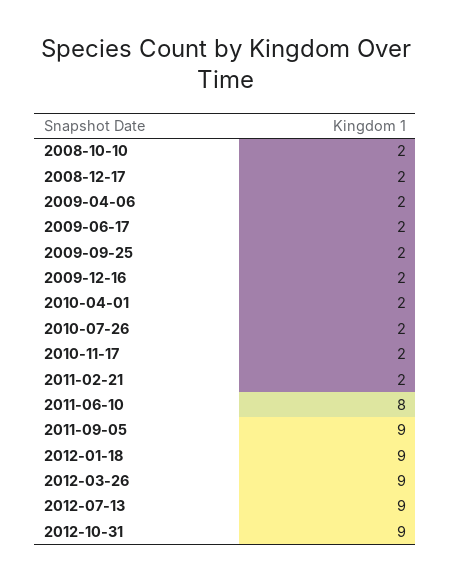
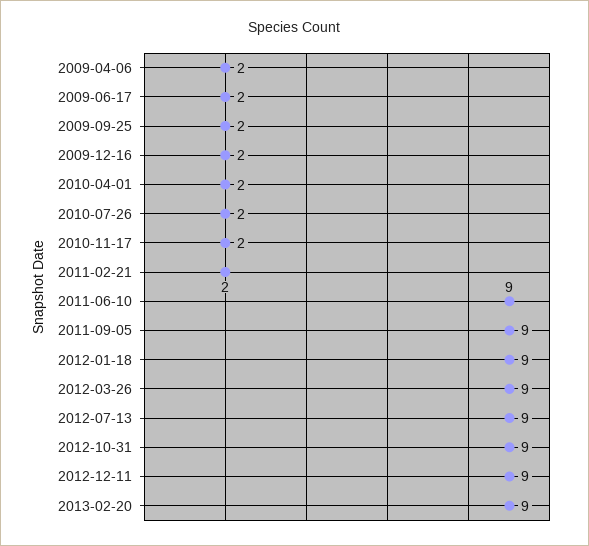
2008-10-10: 2 -> none
2008-12-17: 2 -> none
2011-06-10: 8 -> 9
2012-12-11: none -> 9
2013-02-20: none -> 9

